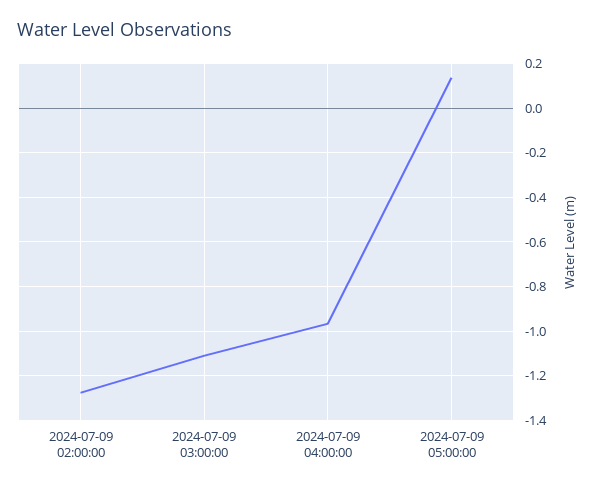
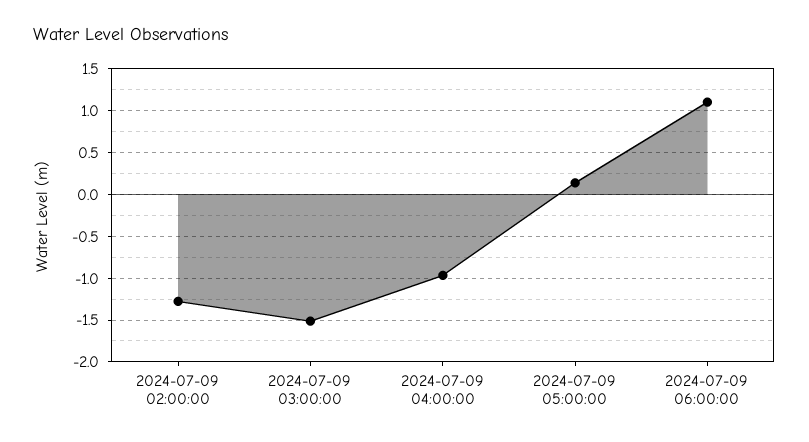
2024-07-09 03:00:00: -1.1 -> -1.5
2024-07-09 06:00:00: none -> 1.1

